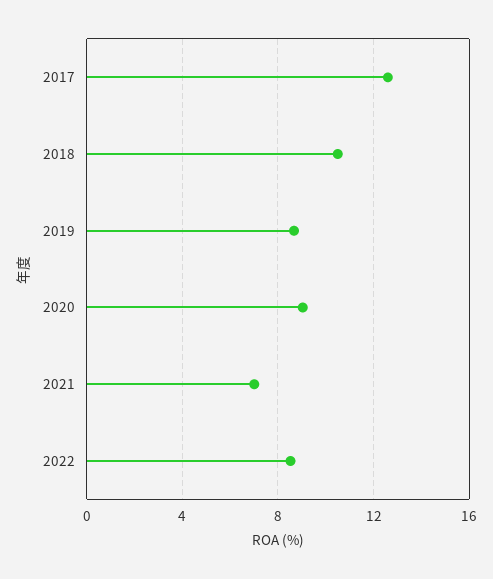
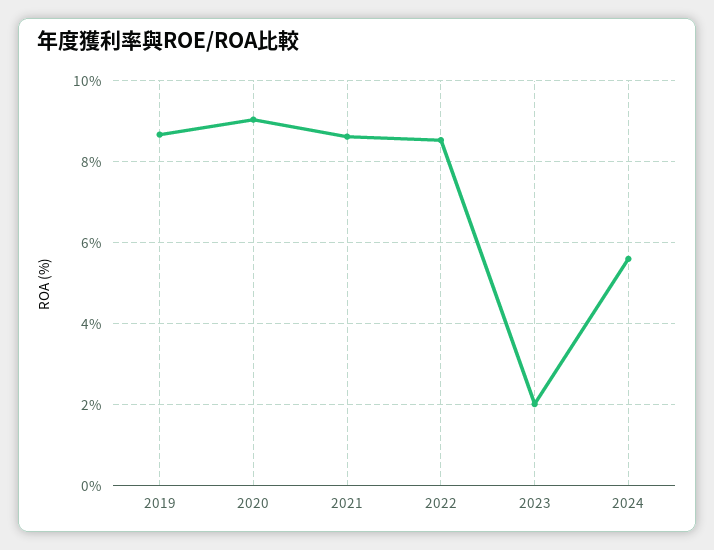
2017: 12.5 -> none
2018: 10.5 -> none
2021: 7 -> 8.6
2023: none -> 2
2024: none -> 5.6

